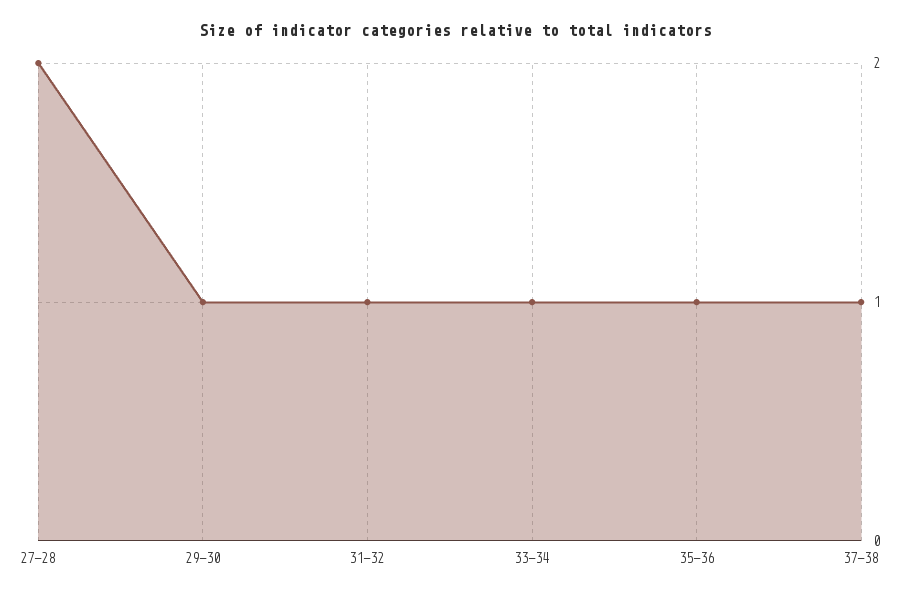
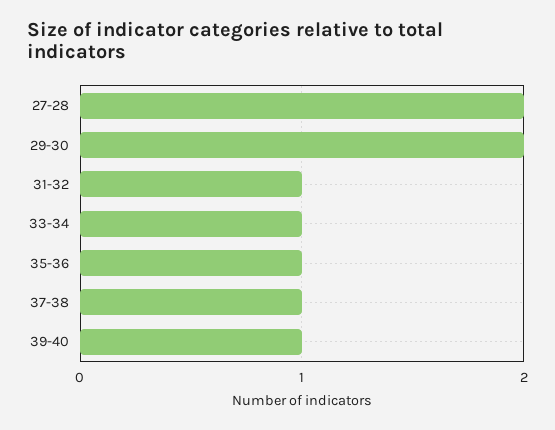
29-30: 1 -> 2
39-40: none -> 1

